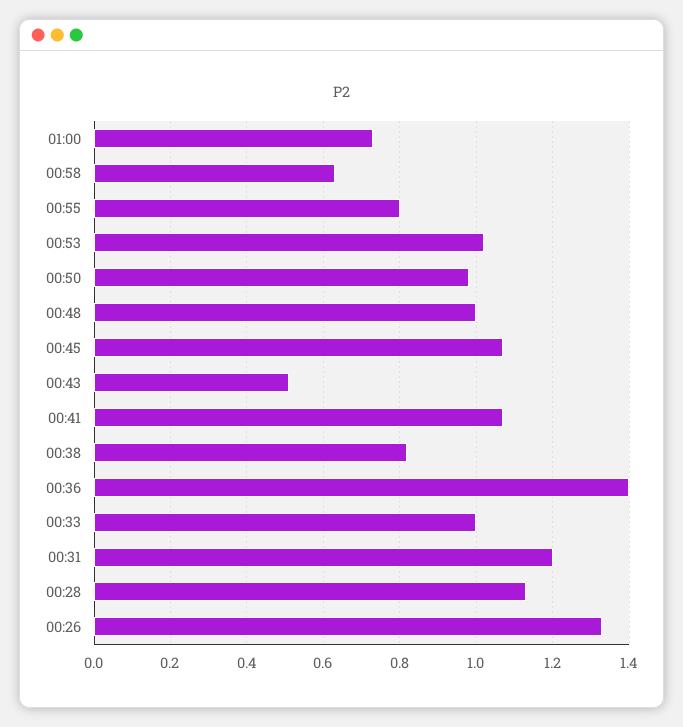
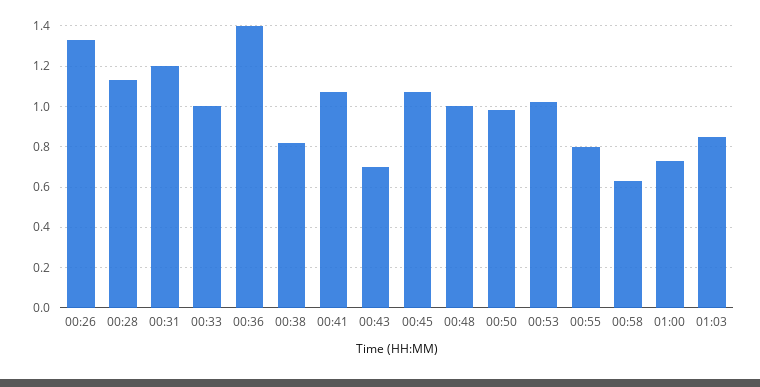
00:43: 0.5 -> 0.7
01:03: none -> 0.85

